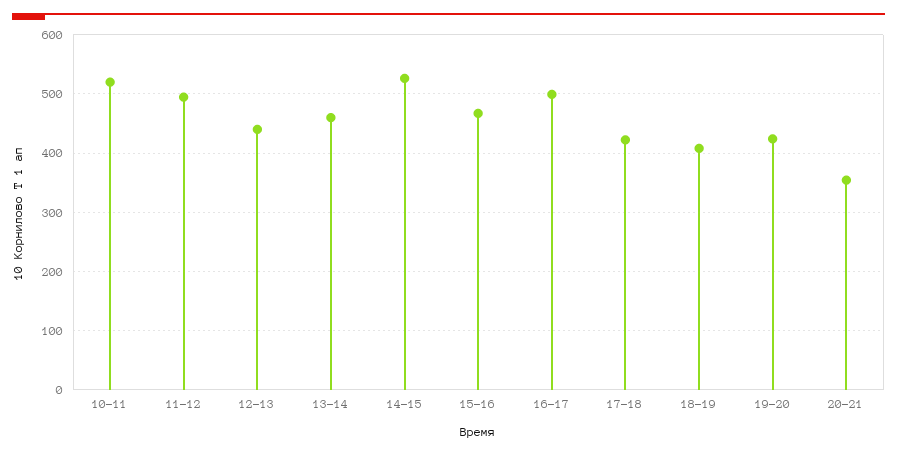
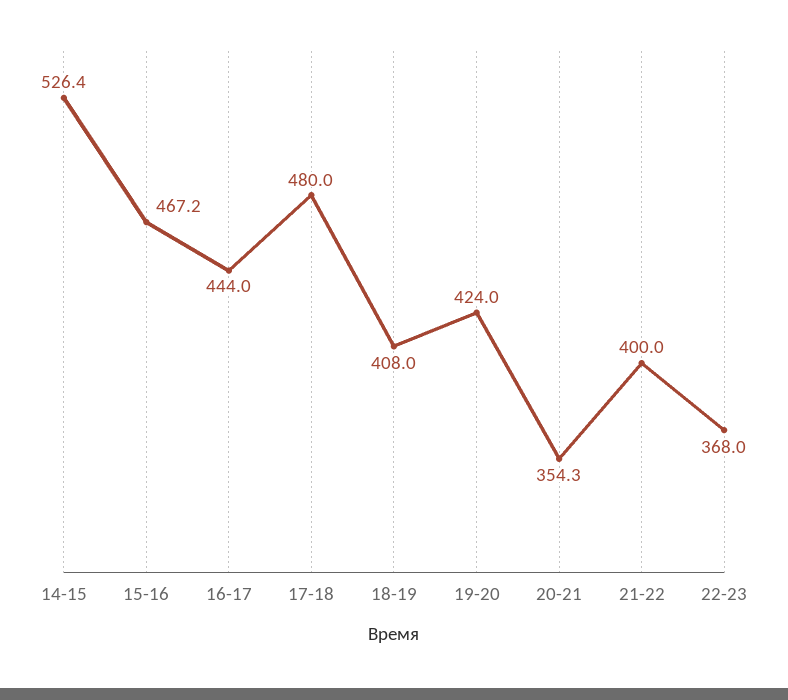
10-11: 520 -> none
11-12: 500 -> none
12-13: 440 -> none
13-14: 460 -> none
16-17: 500 -> 444
17-18: 420 -> 480
21-22: none -> 400
22-23: none -> 368

